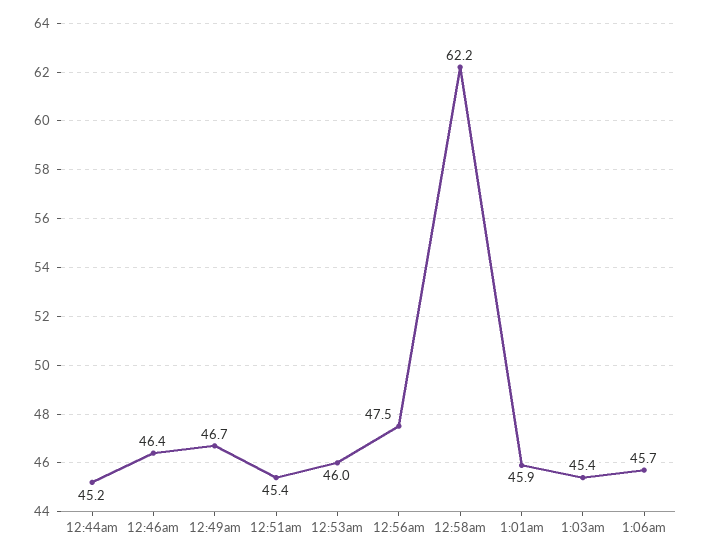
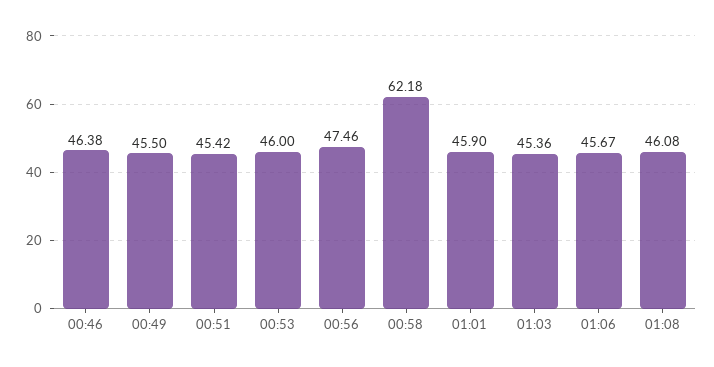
12:44am: 45.2 -> none
12:49am: 46.7 -> 45.5
01:08: none -> 46.08

